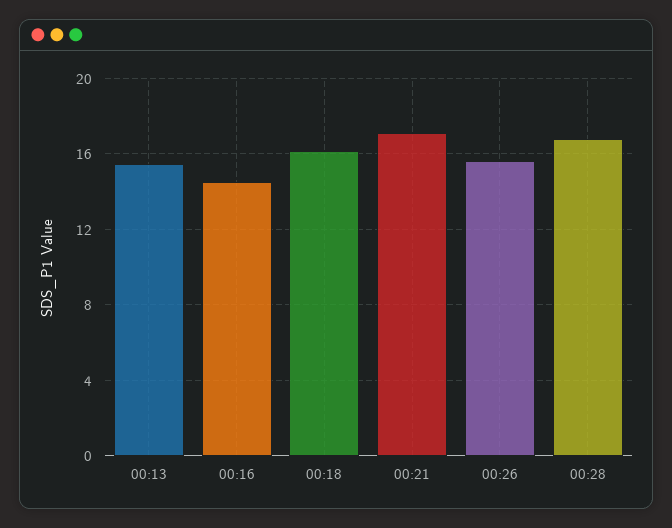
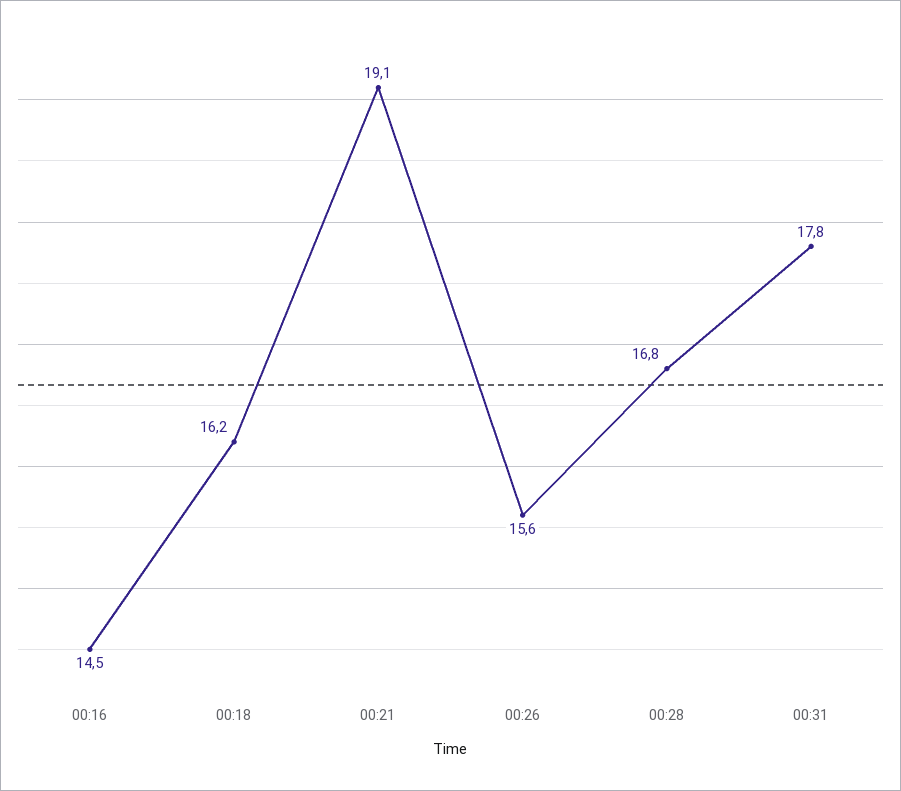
00:13: 15.5 -> none
00:21: 17 -> 19.1
00:31: none -> 17.8

